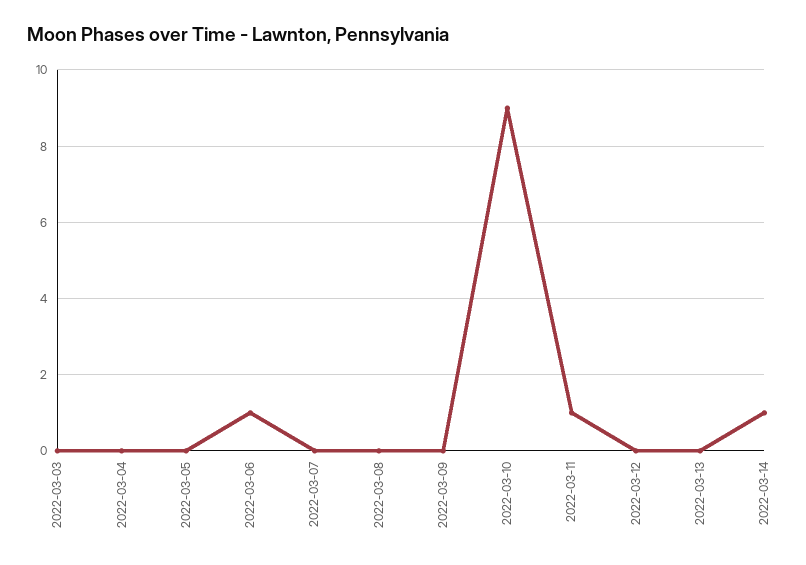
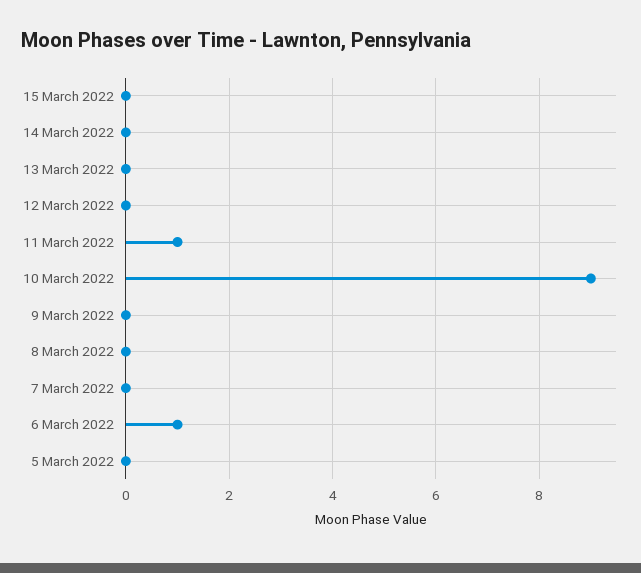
2022-03-03: 0 -> none
2022-03-04: 0 -> none
2022-03-14: 1 -> 0
15 March 2022: none -> 0

